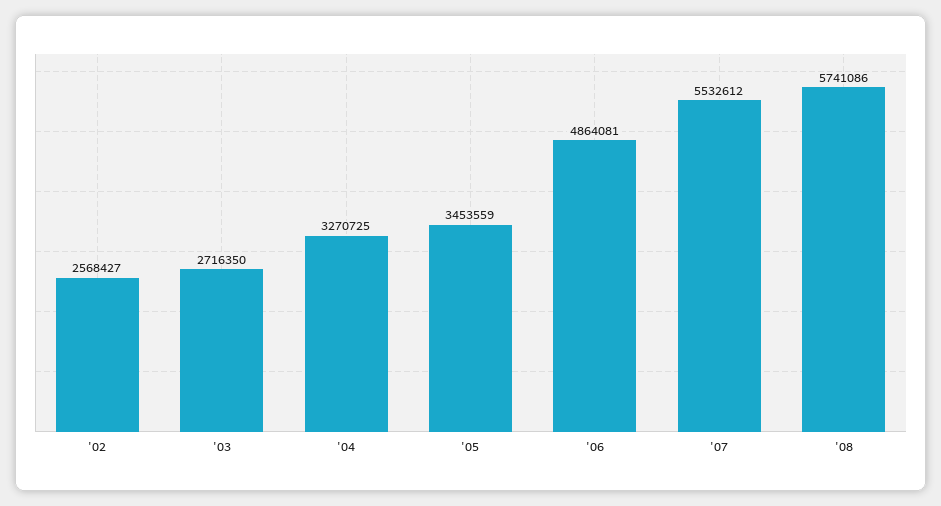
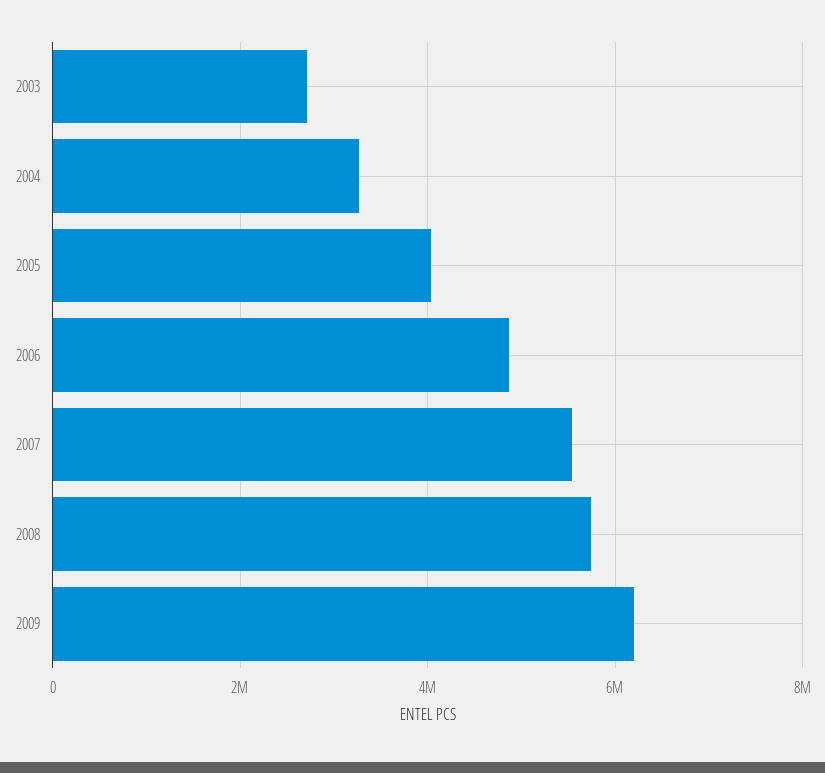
'02: 2568427 -> none
'05: 3453559 -> 4000000
2009: none -> 6200000

